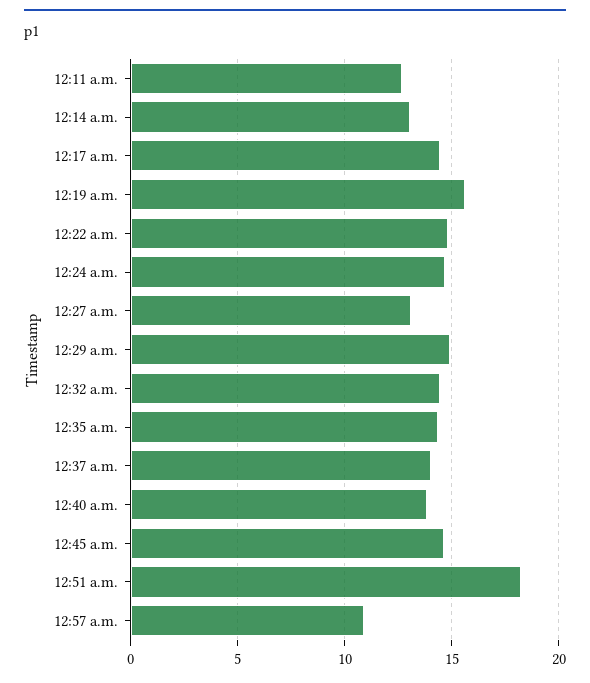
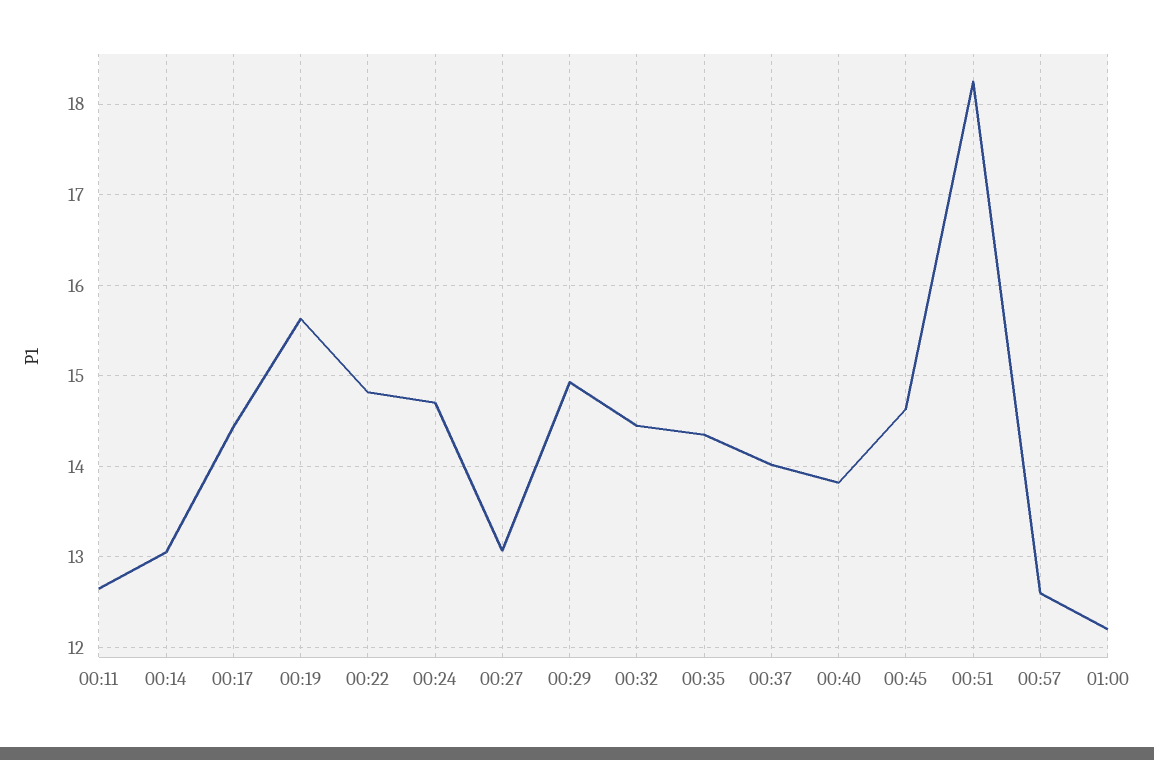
12:57 a.m.: 11 -> 12.6
01:00: none -> 12.2

